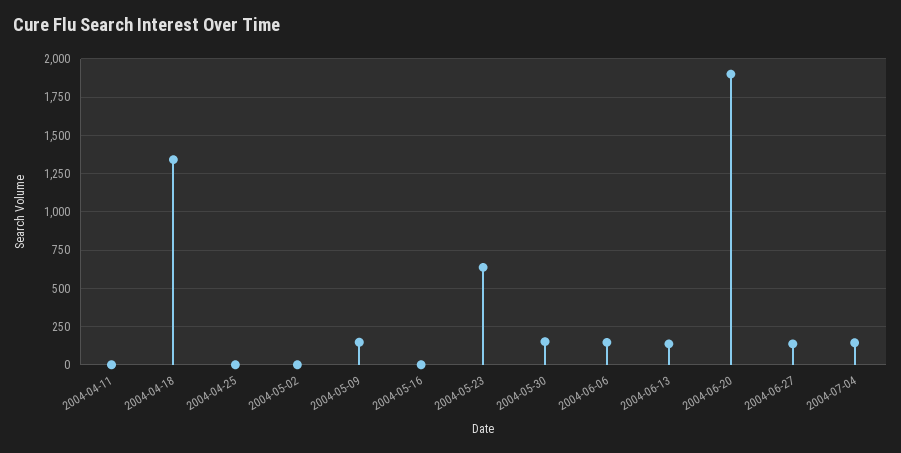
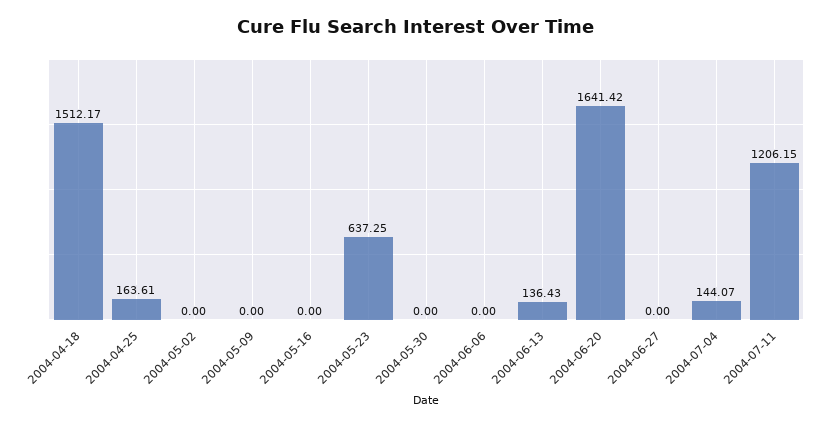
2004-04-11: 0 -> none
2004-04-18: 1350 -> 1512.17
2004-04-25: 0 -> 163.61
2004-05-09: 150 -> 0
2004-05-30: 150 -> 0
2004-06-06: 150 -> 0
2004-06-20: 1900 -> 1641.42
2004-06-27: 150 -> 0
2004-07-11: none -> 1206.15

